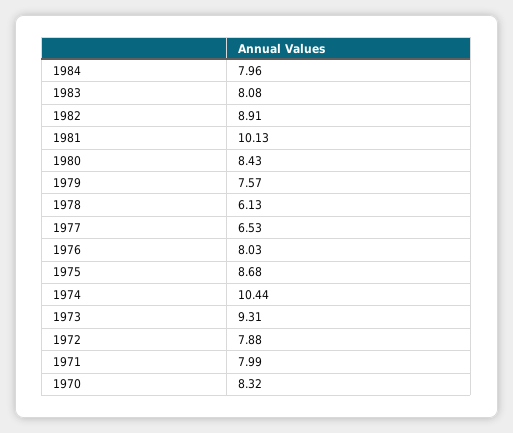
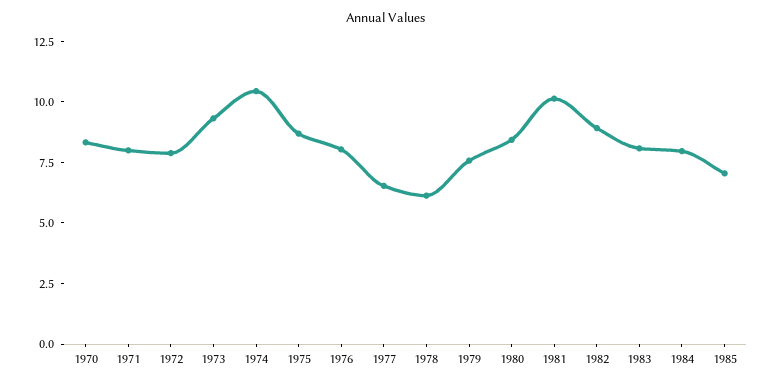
1985: none -> 7

